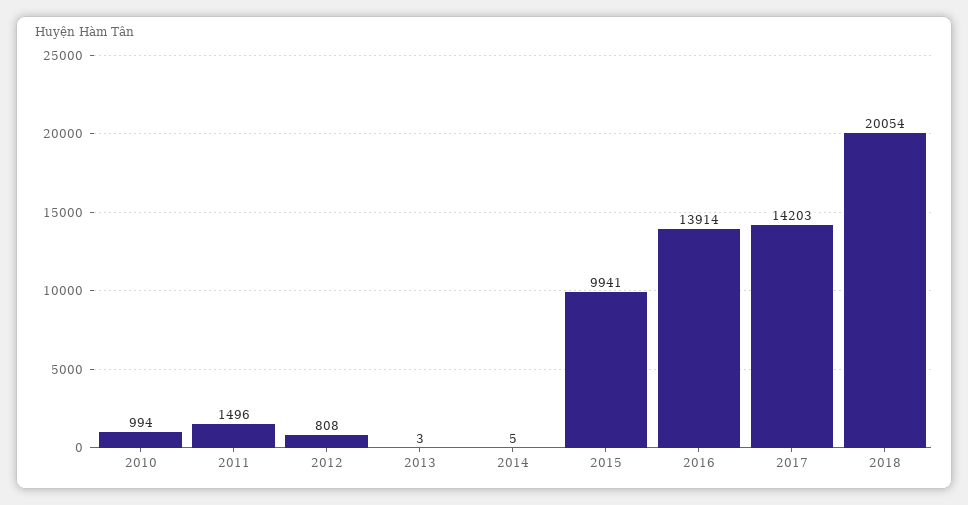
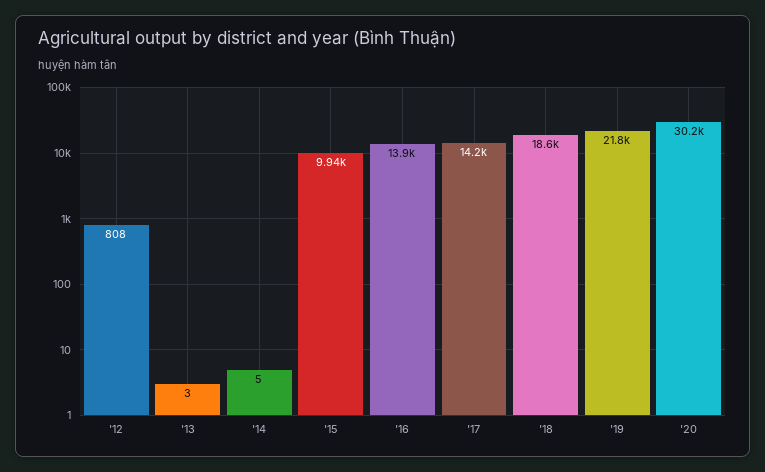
2010: 994 -> none
2011: 1496 -> none
2018: 20054 -> 18600
'19: none -> 21800
'20: none -> 30200

